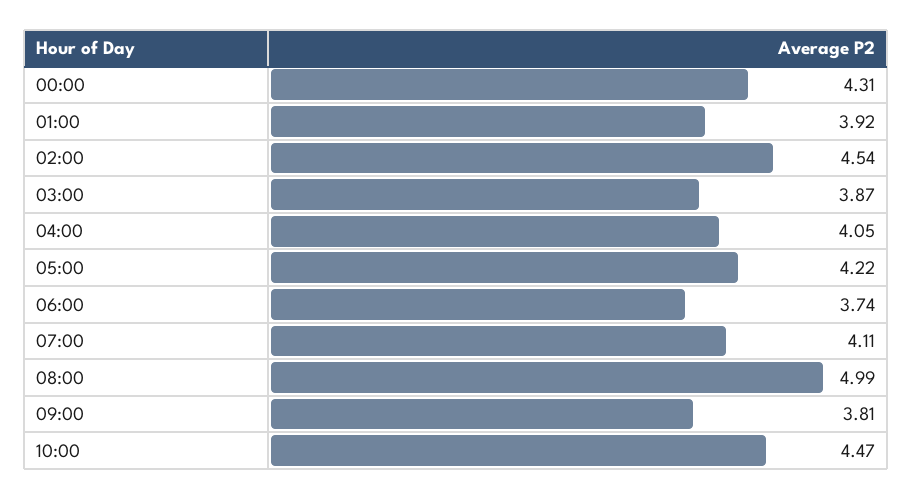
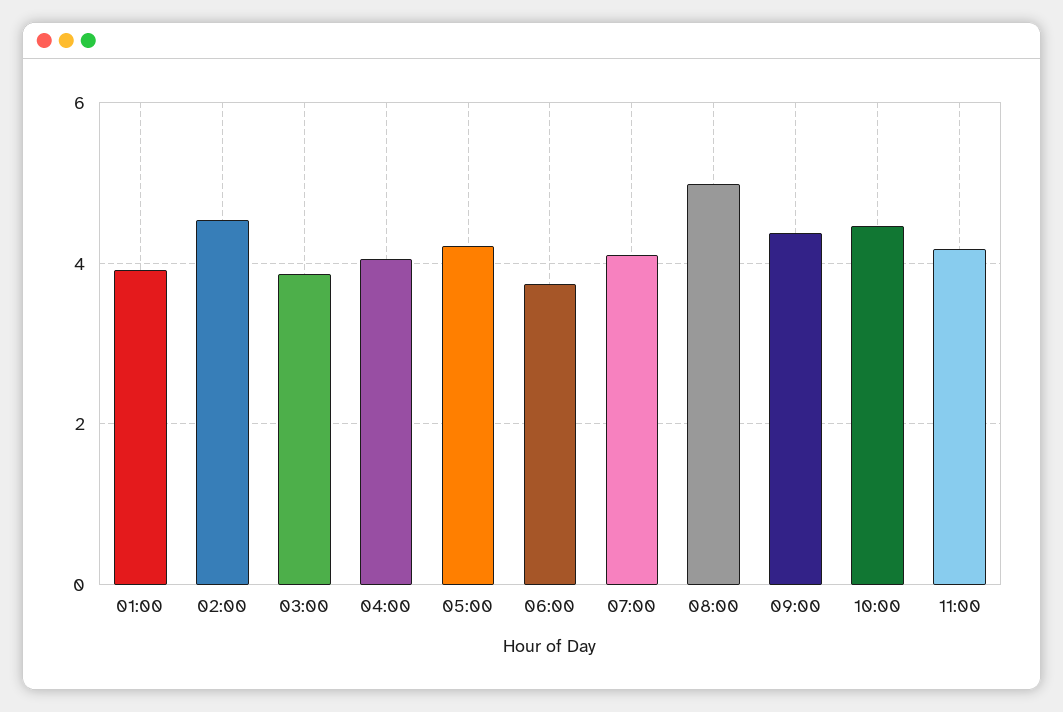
00:00: 4.31 -> none
09:00: 3.81 -> 4.4
11:00: none -> 4.2

